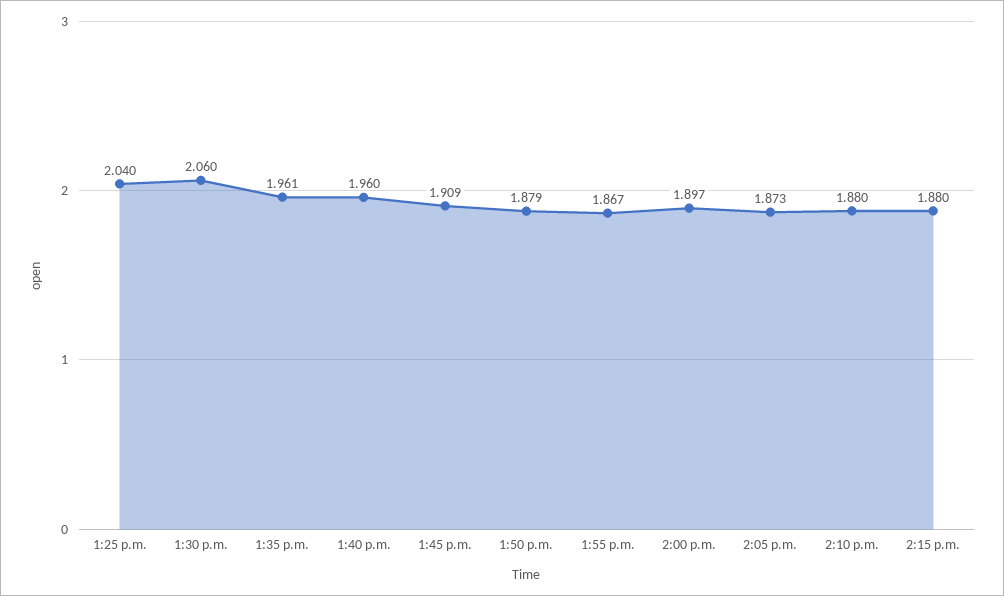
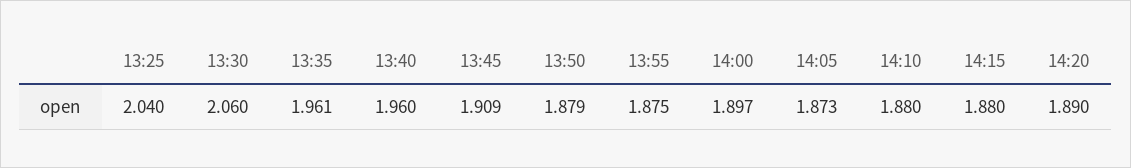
1:55 p.m.: 1.867 -> 1.875
14:20: none -> 1.89

